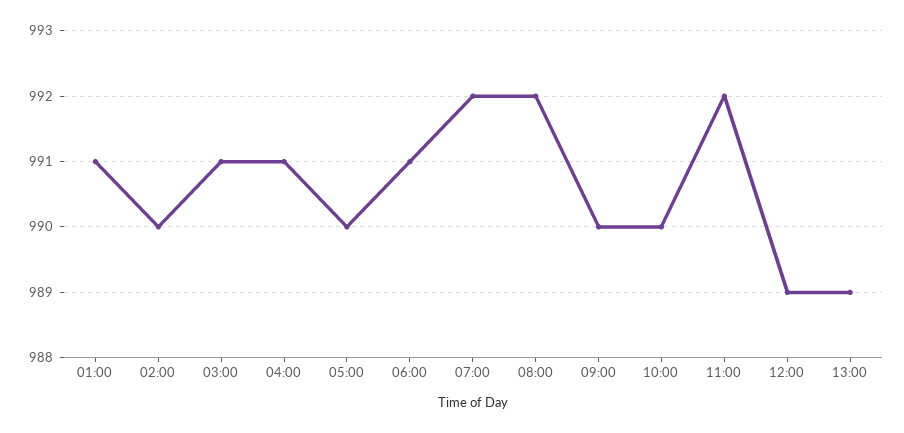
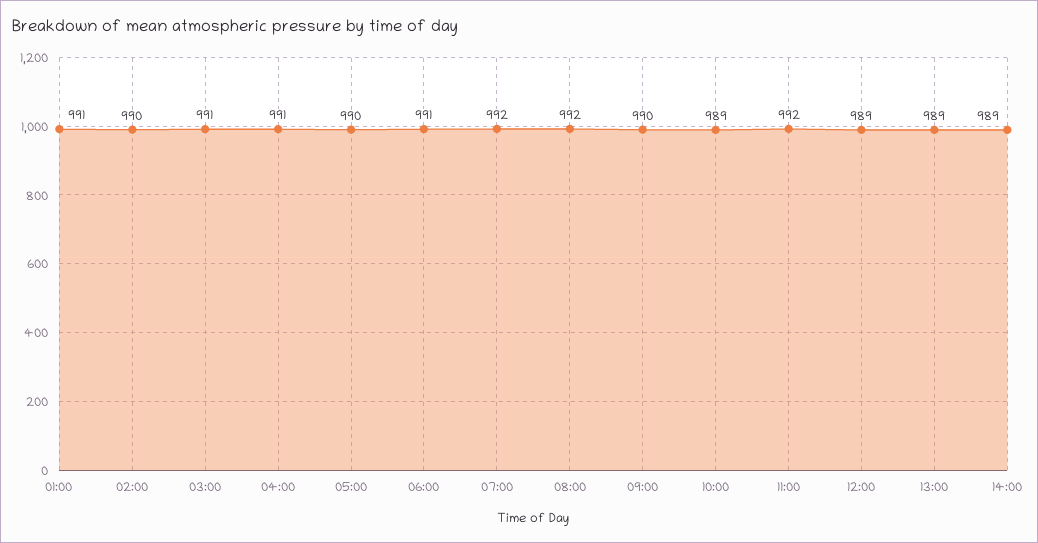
10:00: 990 -> 989
14:00: none -> 989

